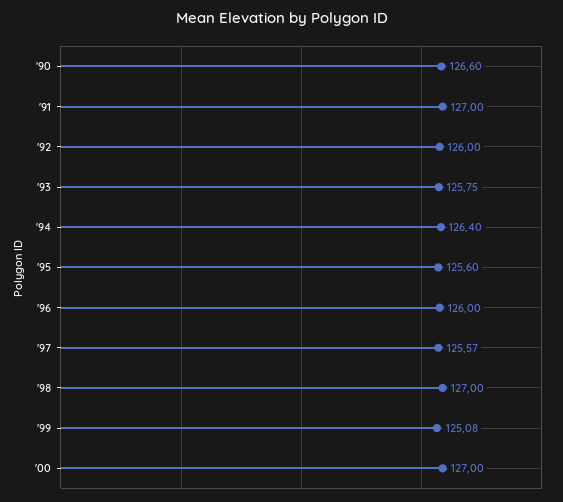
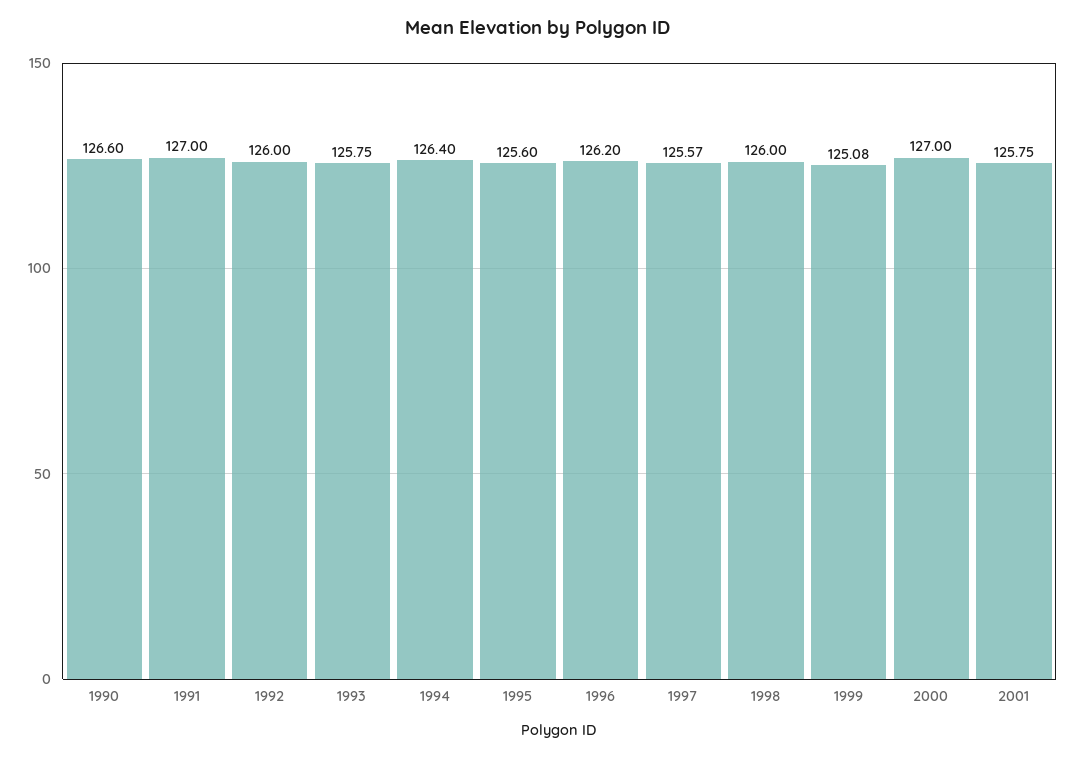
'96: 126 -> 126.2
'98: 127 -> 126
2001: none -> 125.75

